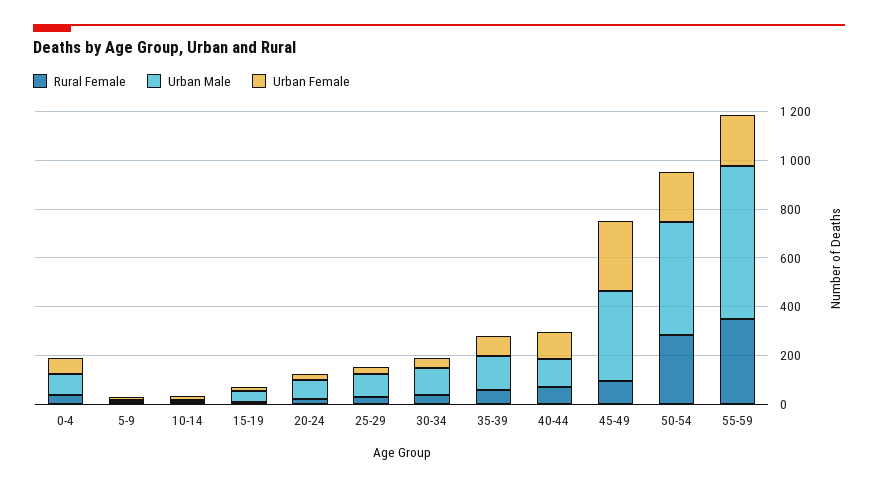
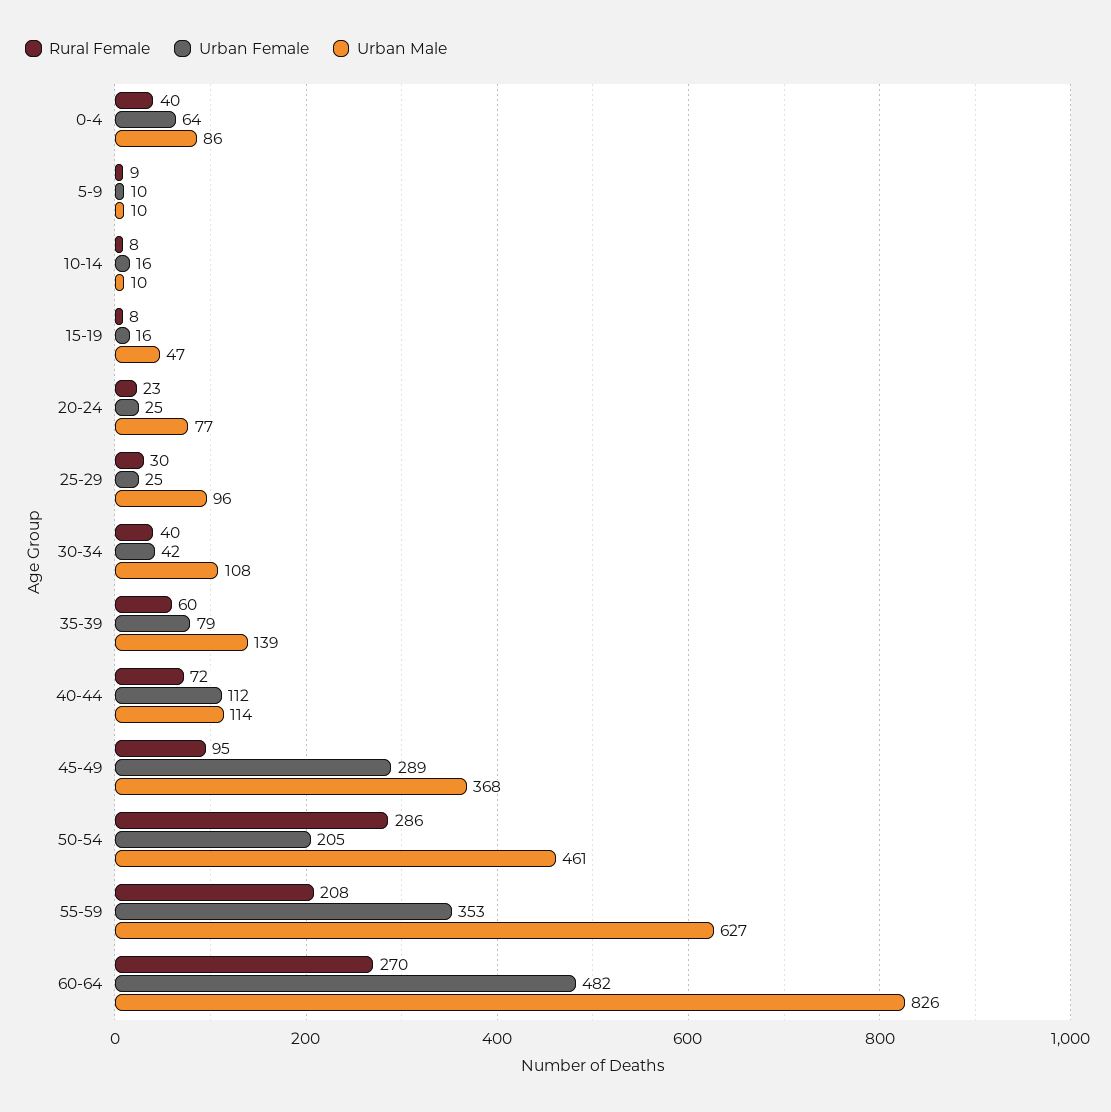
Rural Female, 55-59: 350 -> 208
Urban Female, 55-59: 200 -> 353
Rural Female, 60-64: none -> 270
Urban Female, 60-64: none -> 482
Urban Male, 60-64: none -> 826

